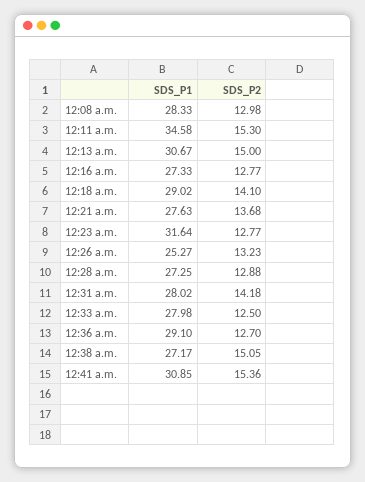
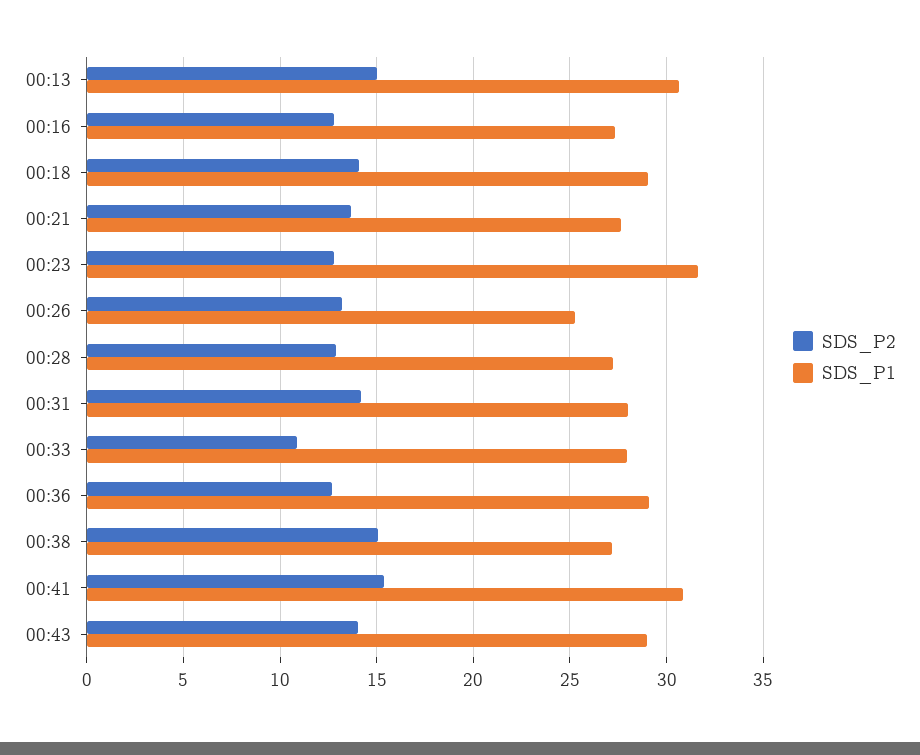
SDS_P1, 12:08 a.m.: 28.33 -> none
SDS_P2, 12:08 a.m.: 12.98 -> none
SDS_P1, 12:11 a.m.: 34.58 -> none
SDS_P2, 12:11 a.m.: 15.3 -> none
SDS_P2, 12:33 a.m.: 12.5 -> 11
SDS_P2, 00:43: none -> 14
SDS_P1, 00:43: none -> 29

